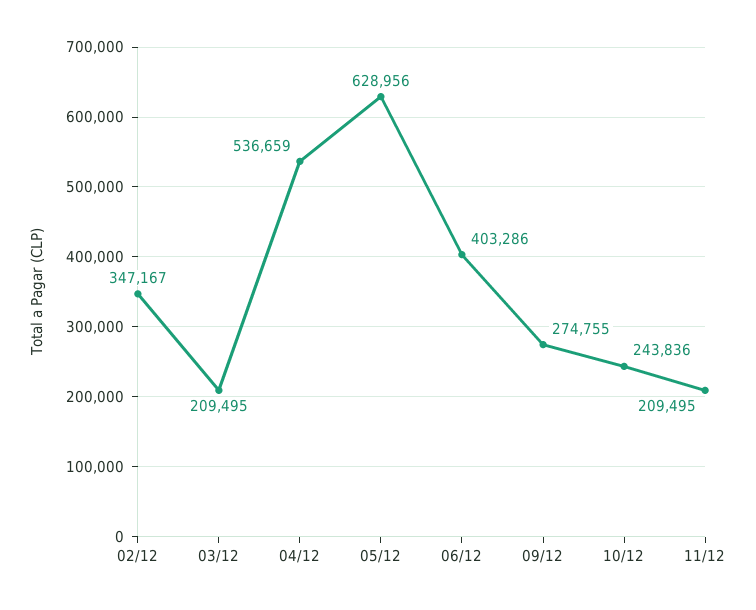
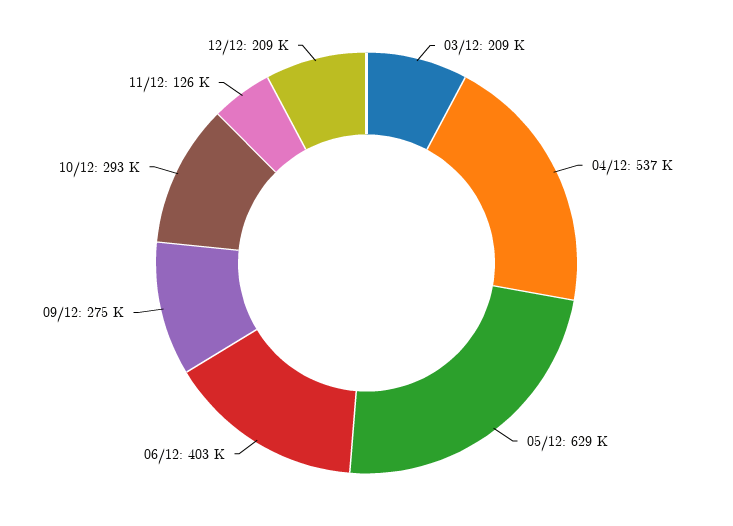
02/12: 347167 -> none
10/12: 243836 -> 293000
11/12: 209495 -> 126000
12/12: none -> 209000

